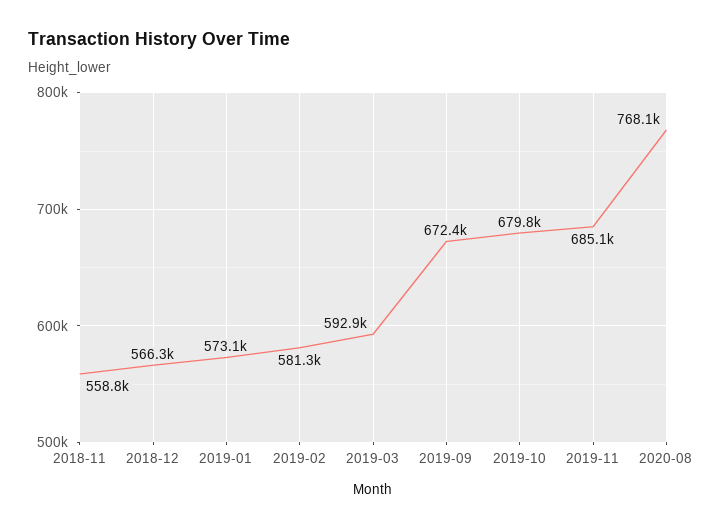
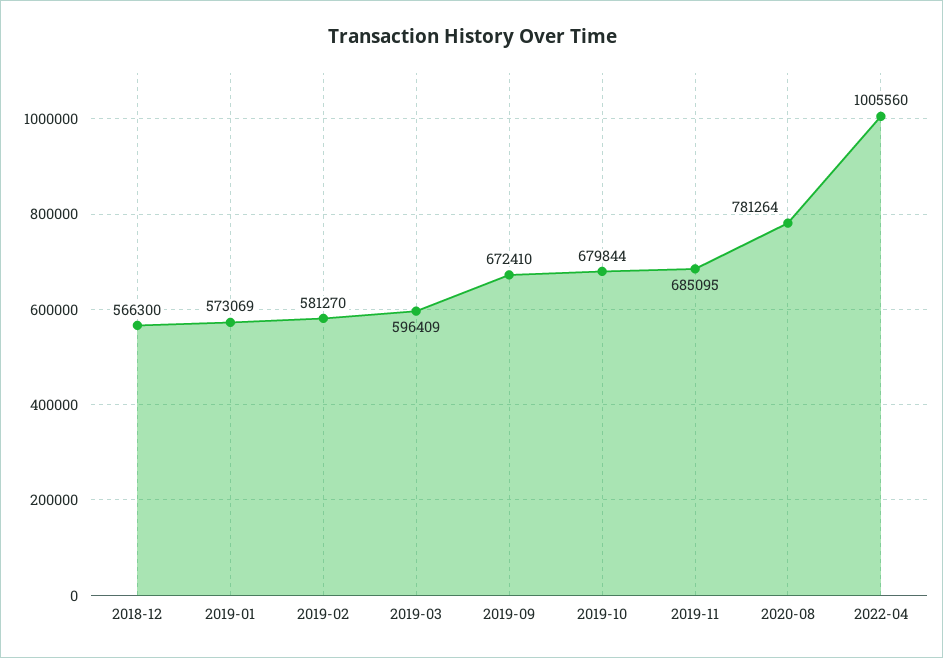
2018-11: 558800 -> none
2019-03: 592900 -> 596409
2020-08: 768100 -> 781264
2022-04: none -> 1005560

